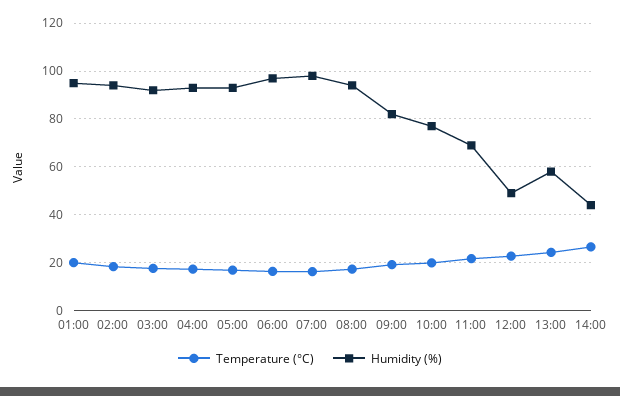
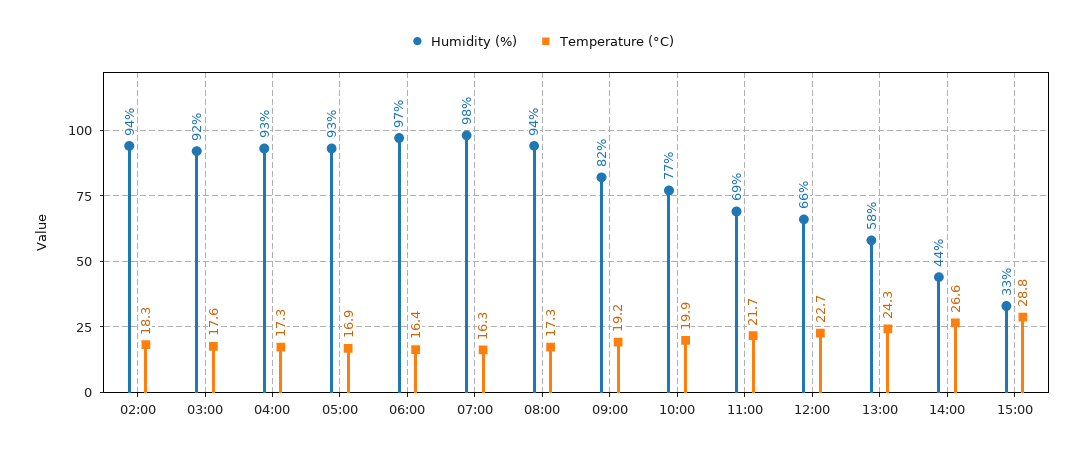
Temperature (°C), 01:00: 20 -> none
Humidity (%), 01:00: 95 -> none
Humidity (%), 12:00: 50 -> 66
Humidity (%), 15:00: none -> 33
Temperature (°C), 15:00: none -> 28.8

